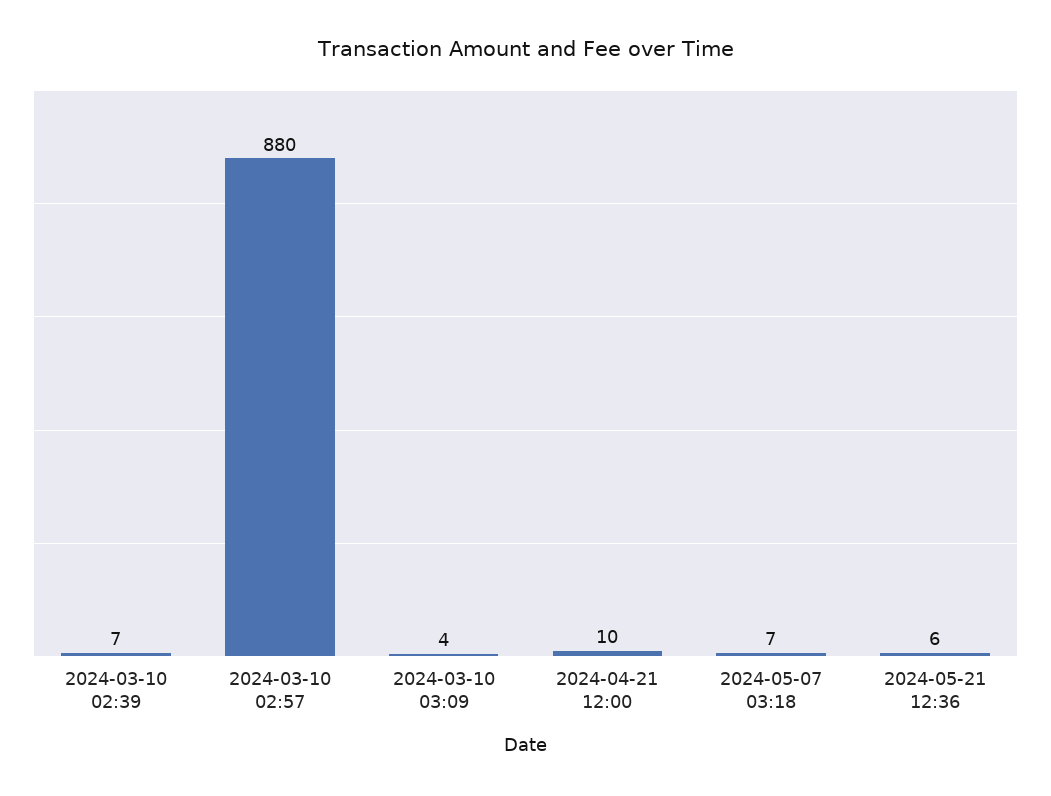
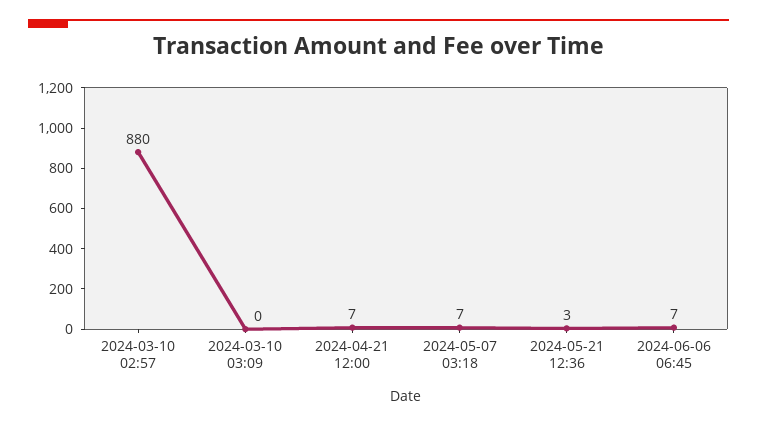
2024-03-10 02:39: 7 -> none
2024-03-10 03:09: 4 -> 0
2024-04-21 12:00: 10 -> 7
2024-05-21 12:36: 6 -> 3
2024-06-06 06:45: none -> 7

